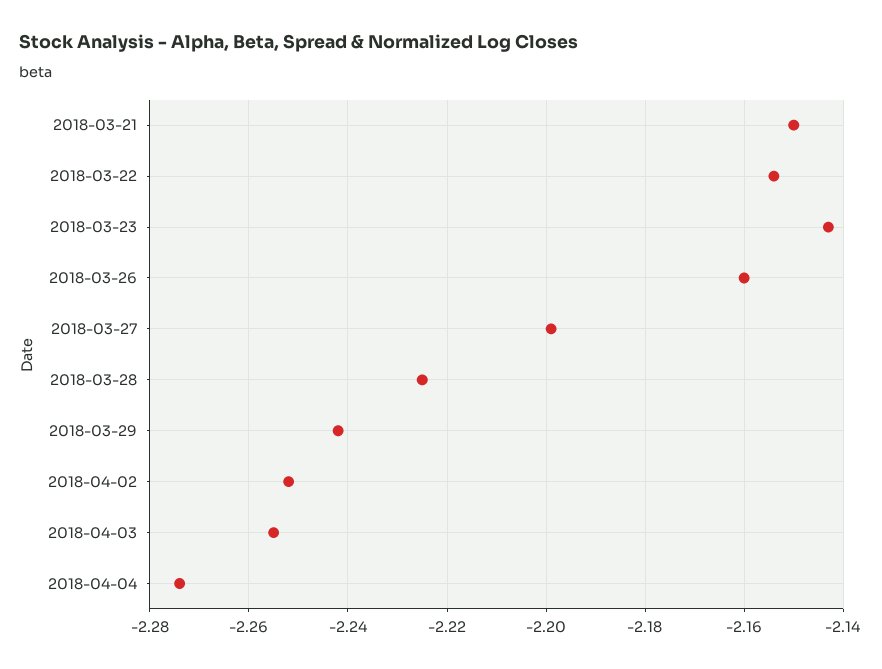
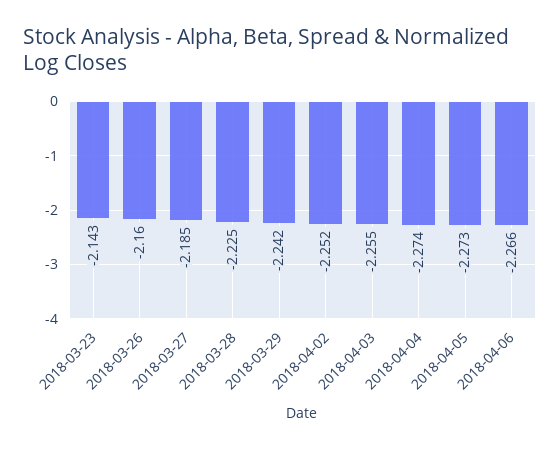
2018-03-21: -2.15 -> none
2018-03-22: -2.155 -> none
2018-03-27: -2.2 -> -2.185
2018-04-05: none -> -2.273
2018-04-06: none -> -2.266

